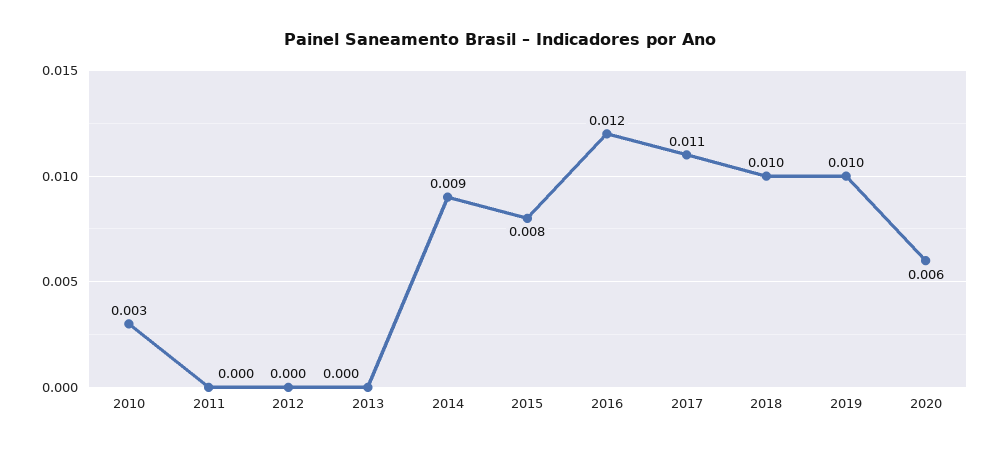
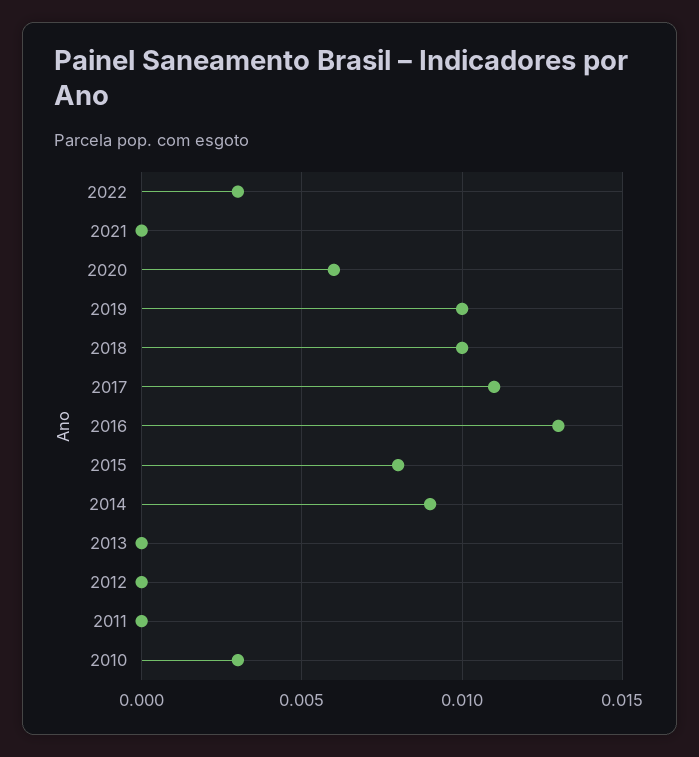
2016: 0.012 -> 0.013
2022: none -> 0.003
2021: none -> 0

